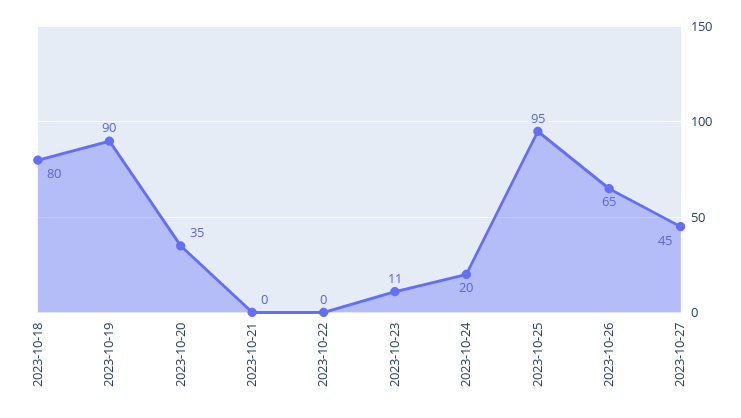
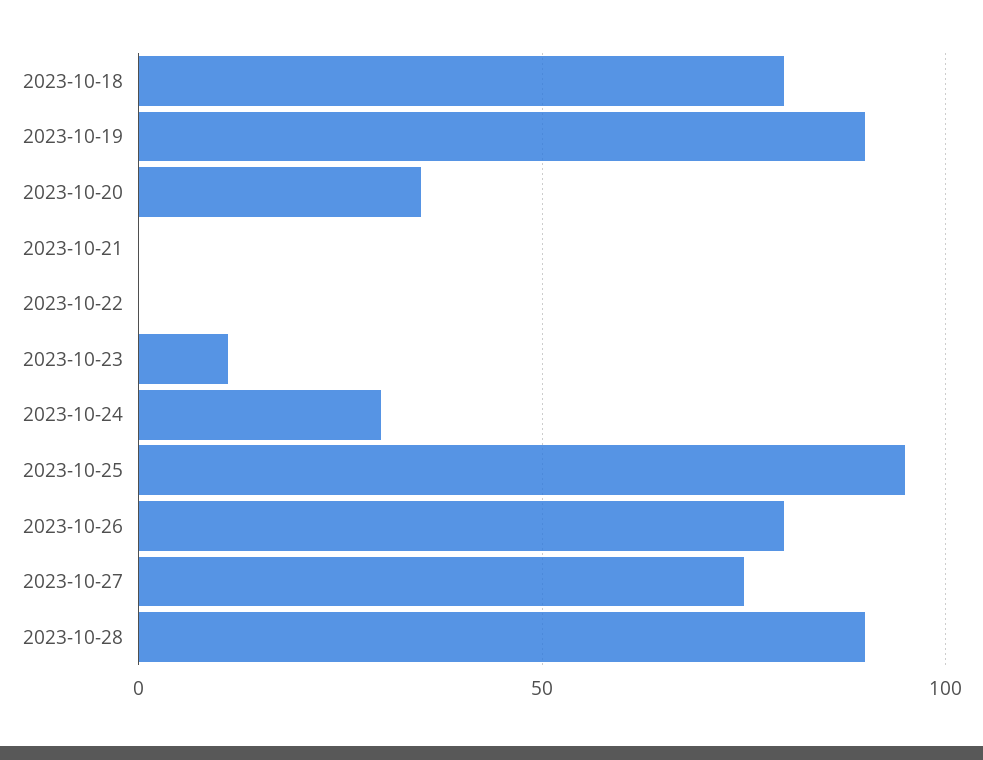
2023-10-24: 20 -> 30
2023-10-26: 65 -> 80
2023-10-27: 45 -> 75
2023-10-28: none -> 90

